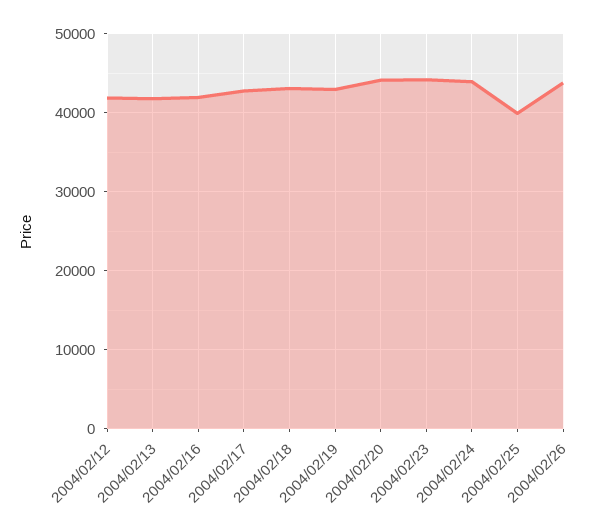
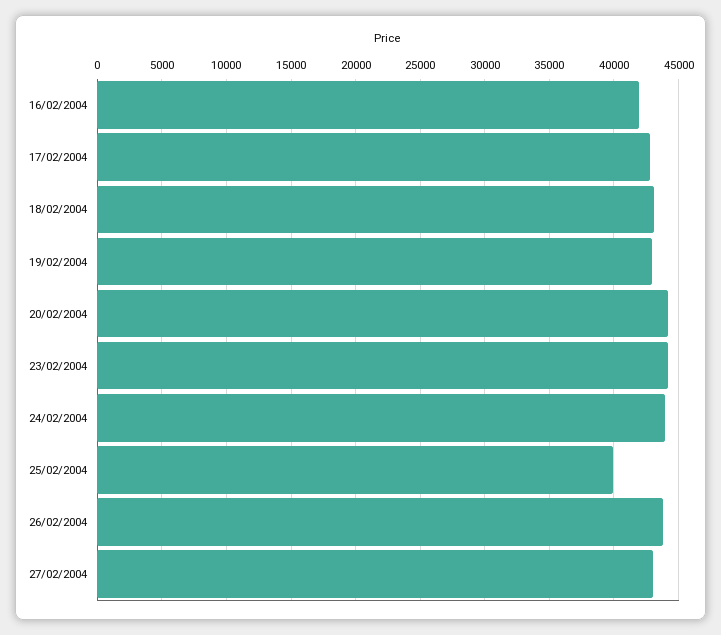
2004/02/12: 42000 -> none
2004/02/13: 42000 -> none
27/02/2004: none -> 43000

